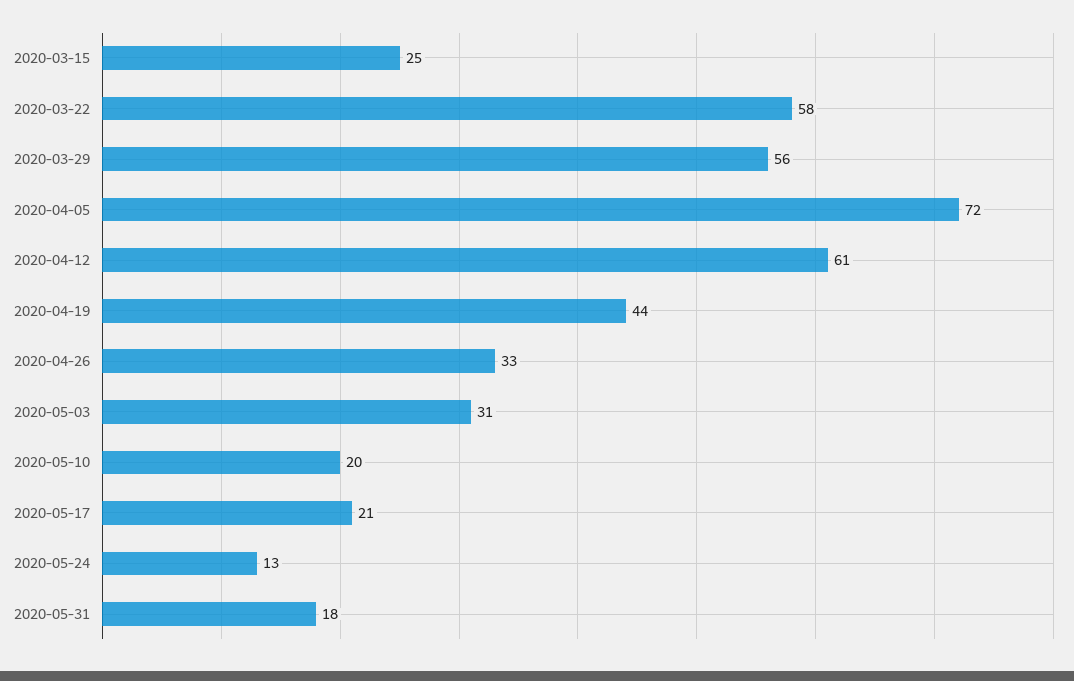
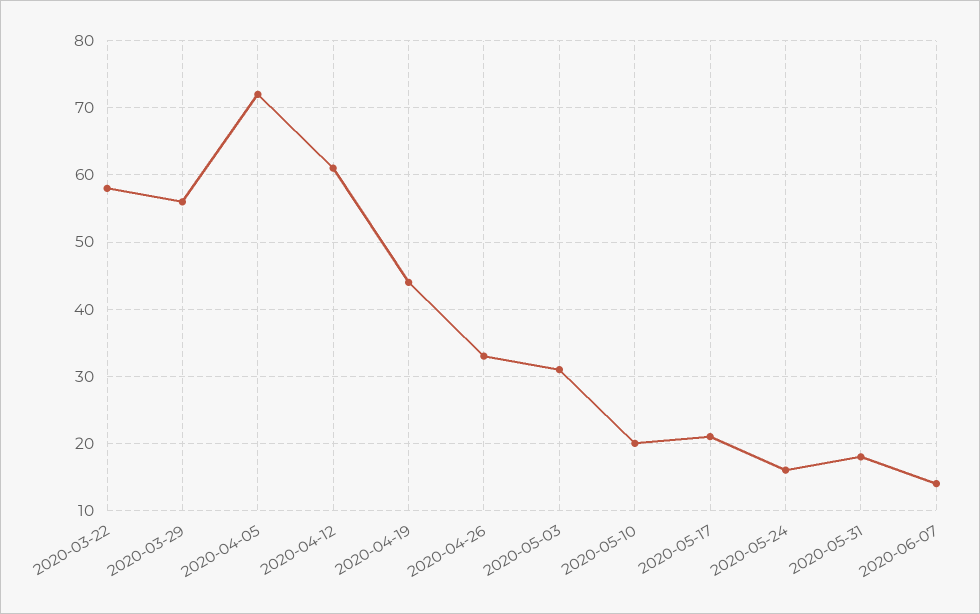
2020-03-15: 25 -> none
2020-05-24: 13 -> 16
2020-06-07: none -> 14

